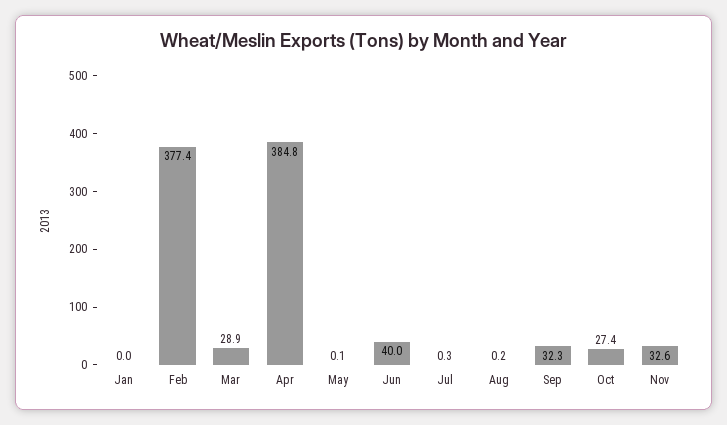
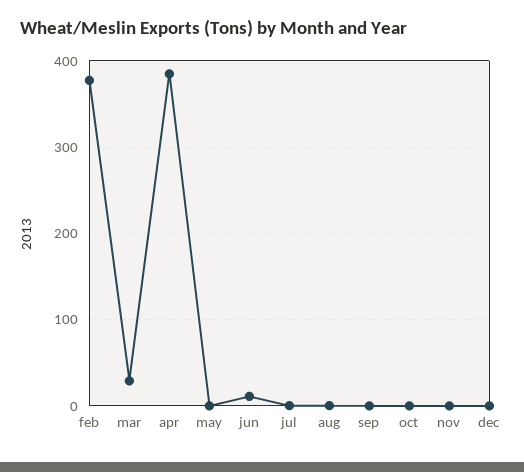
Jan: 0 -> none
Jun: 40 -> 10
Sep: 32.3 -> 0
Oct: 27.4 -> 0
Nov: 32.6 -> 0
dec: none -> 0

